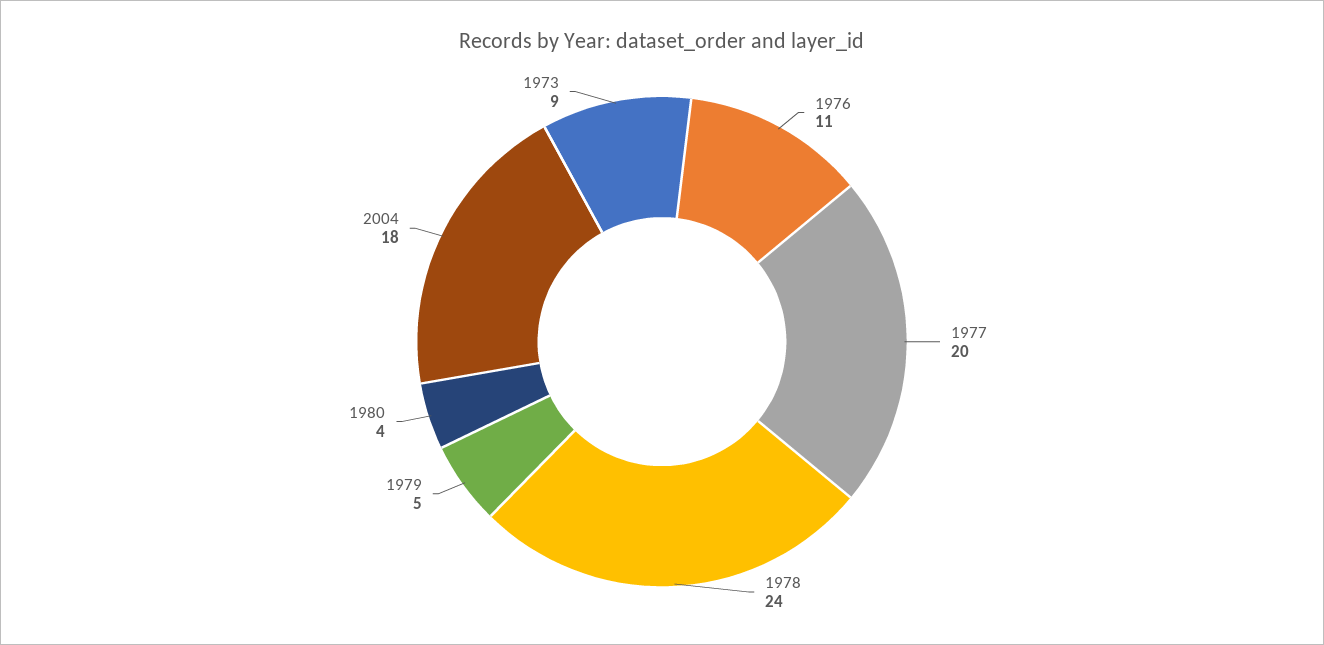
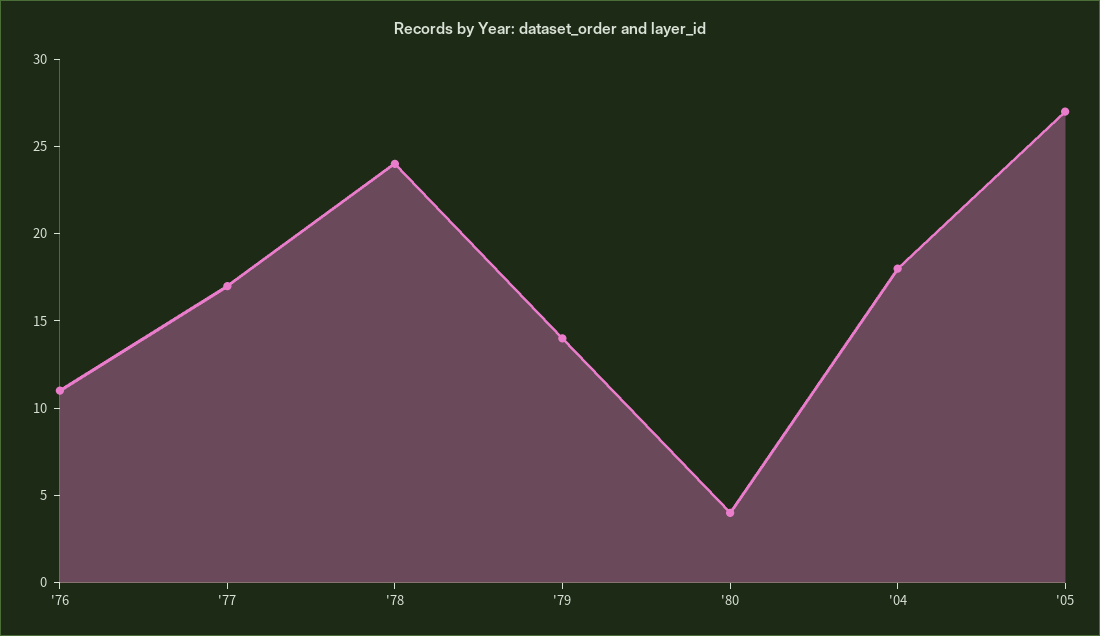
1977: 20 -> 17
1979: 5 -> 14
1973: 9 -> none
'05: none -> 27

